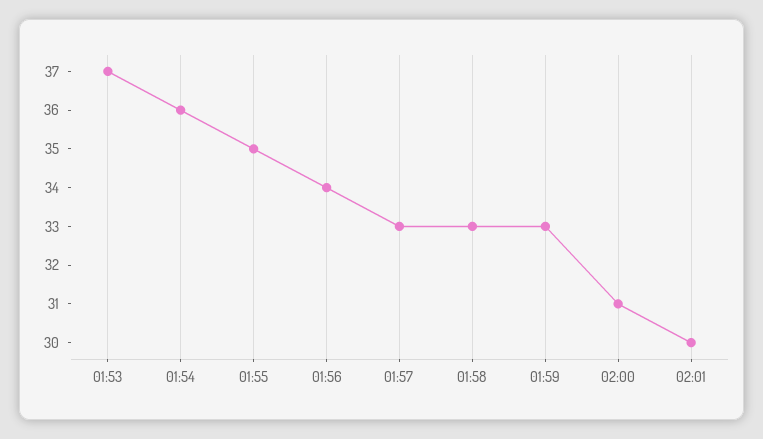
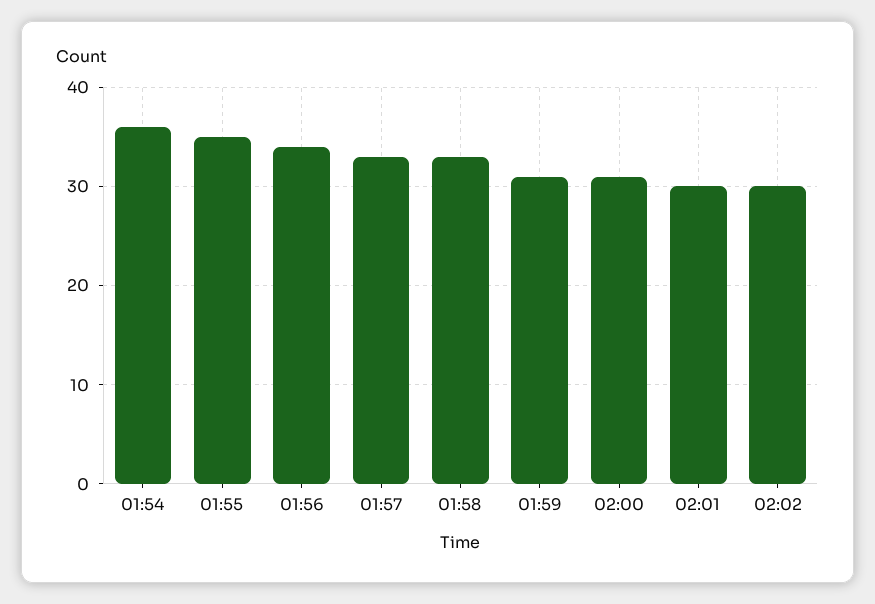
01:53: 37 -> none
01:59: 33 -> 31
02:02: none -> 30

